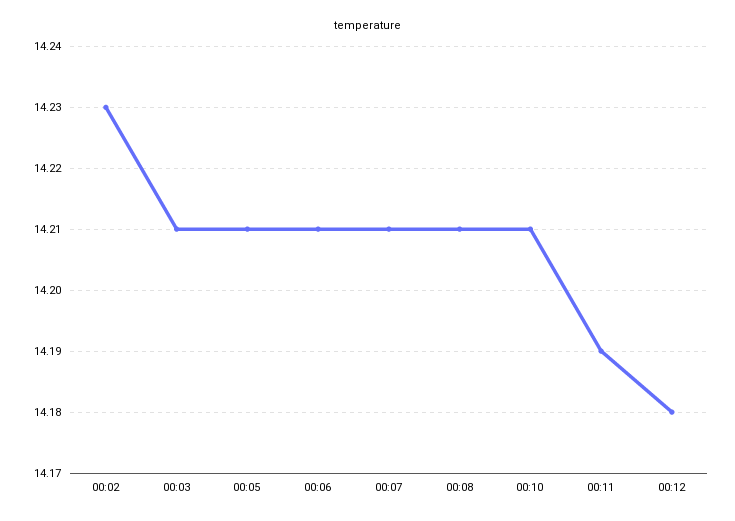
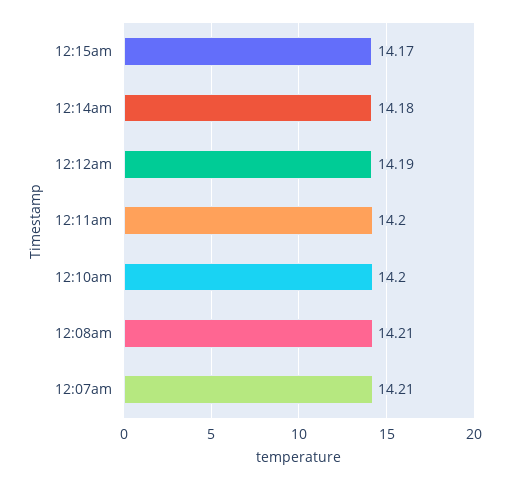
00:02: 14.23 -> none
00:03: 14.21 -> none
00:05: 14.21 -> none
00:06: 14.21 -> none
00:10: 14.21 -> 14.2
00:11: 14.19 -> 14.2
00:12: 14.18 -> 14.19
12:15am: none -> 14.17
12:14am: none -> 14.18

